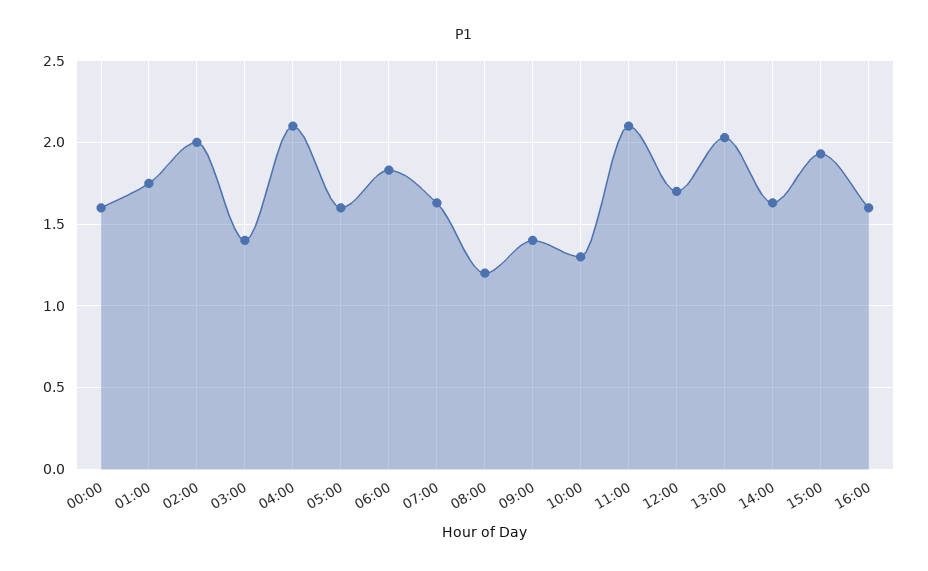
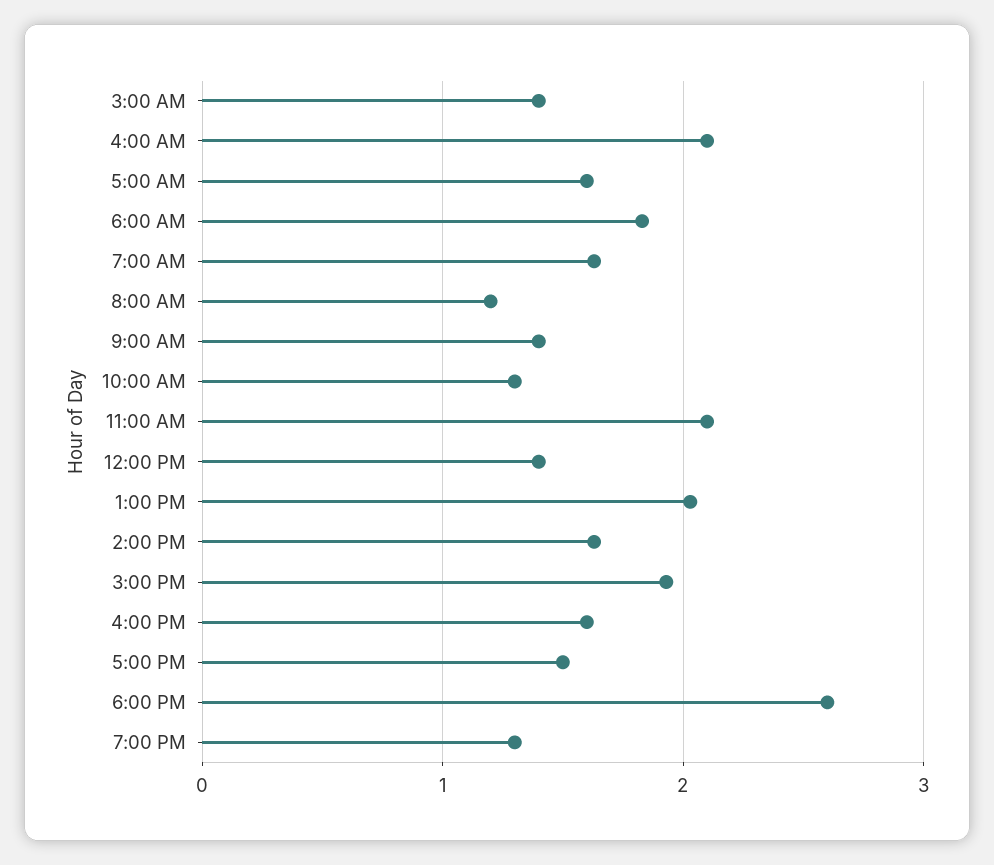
00:00: 1.6 -> none
01:00: 1.75 -> none
02:00: 2 -> none
12:00: 1.7 -> 1.4
5:00 PM: none -> 1.5
6:00 PM: none -> 2.6
7:00 PM: none -> 1.3

